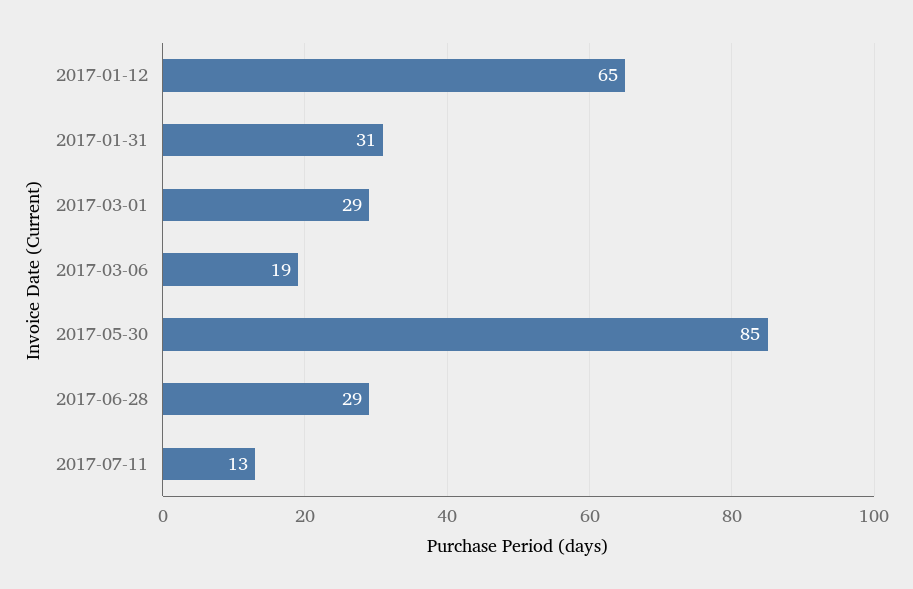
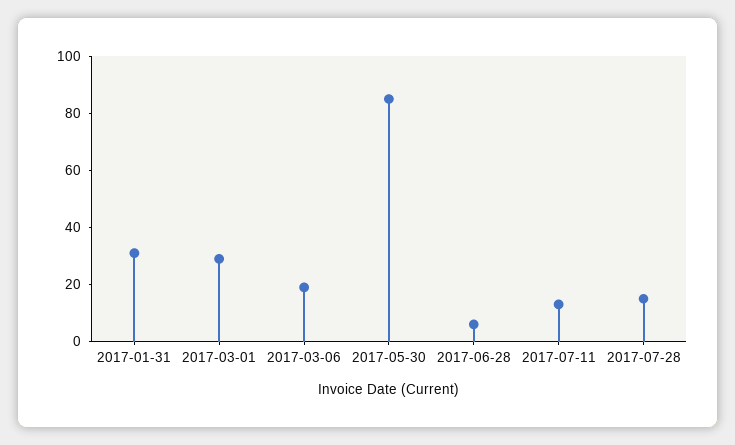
2017-01-12: 65 -> none
2017-06-28: 29 -> 5
2017-07-28: none -> 15

